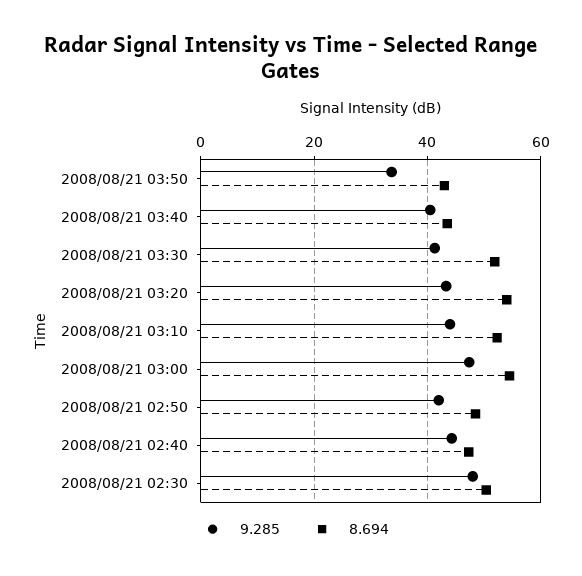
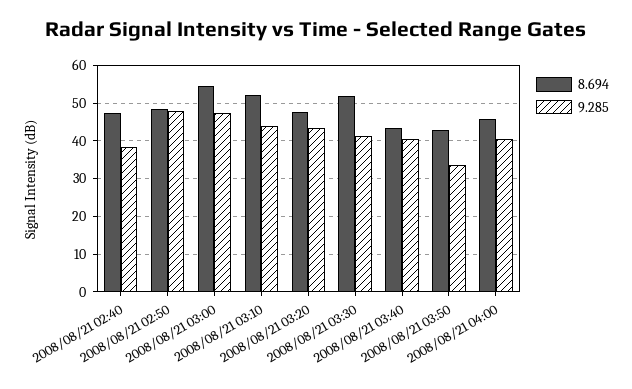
8.694, 2008/08/21 03:20: 54 -> 48
9.285, 2008/08/21 02:50: 42 -> 48
9.285, 2008/08/21 02:40: 44 -> 38
9.285, 2008/08/21 02:30: 48 -> none
8.694, 2008/08/21 02:30: 50 -> none
8.694, 2008/08/21 04:00: none -> 46
9.285, 2008/08/21 04:00: none -> 40

